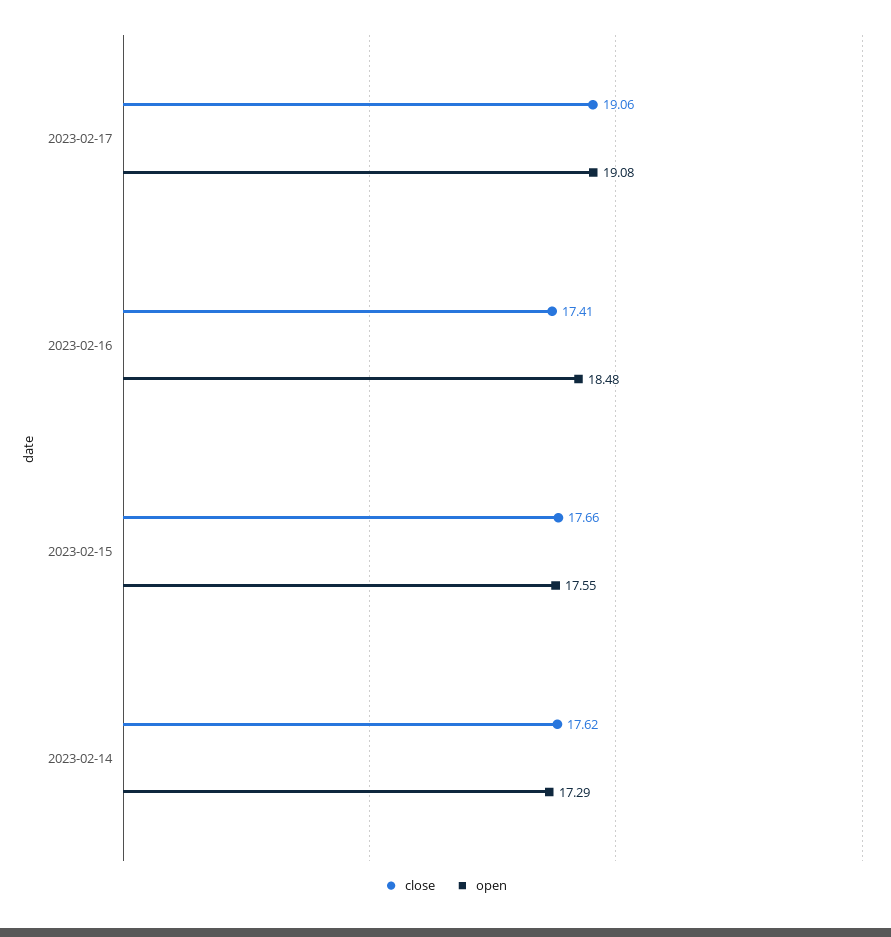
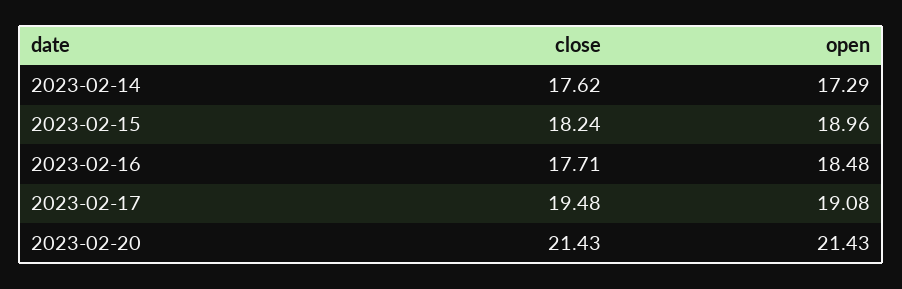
close, 2023-02-17: 19.06 -> 19.48
close, 2023-02-16: 17.41 -> 17.71
close, 2023-02-15: 17.66 -> 18.24
open, 2023-02-15: 17.55 -> 18.96
close, 2023-02-20: none -> 21.43
open, 2023-02-20: none -> 21.43

